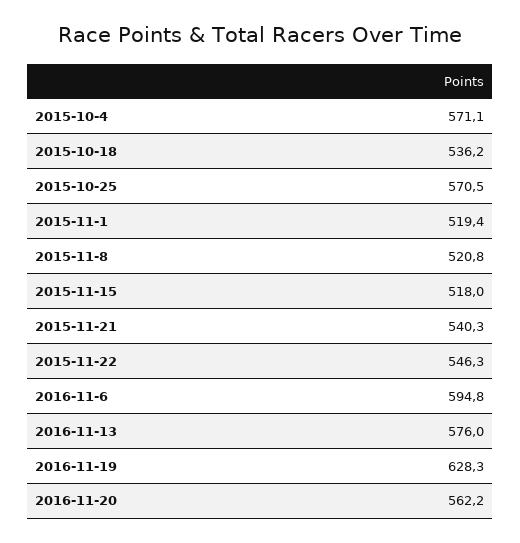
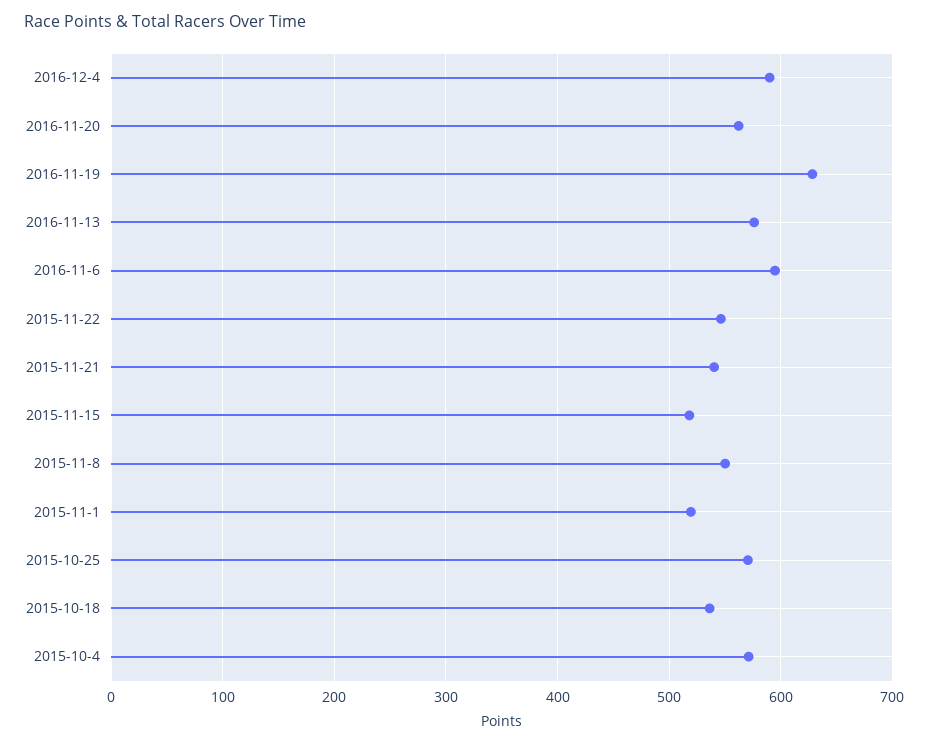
2015-11-8: 520.8 -> 550
2016-12-4: none -> 590

